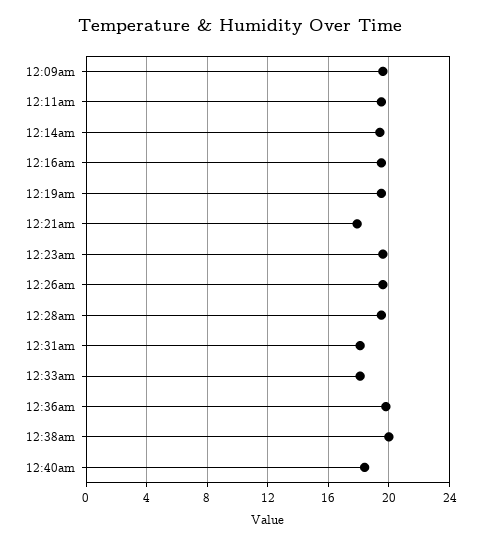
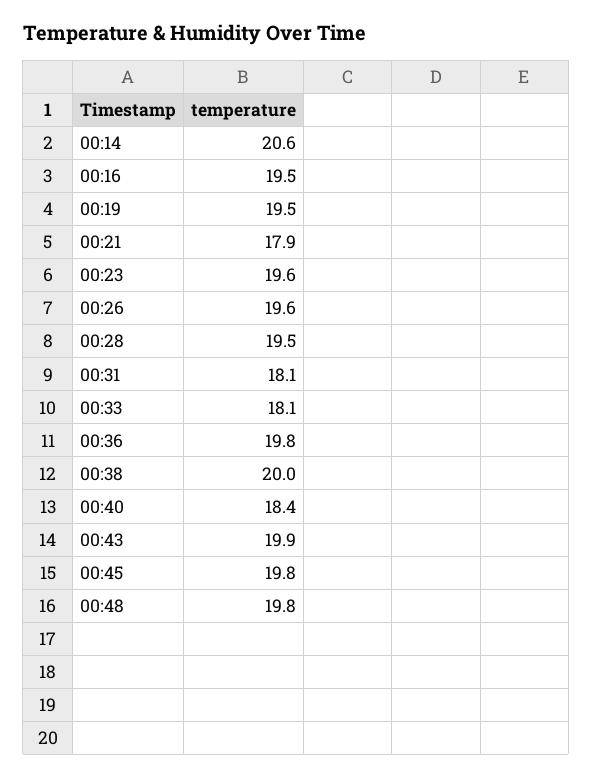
12:09am: 19.5 -> none
12:11am: 19.5 -> none
12:14am: 19.5 -> 20.6
00:43: none -> 19.9
00:45: none -> 19.8
00:48: none -> 19.8

